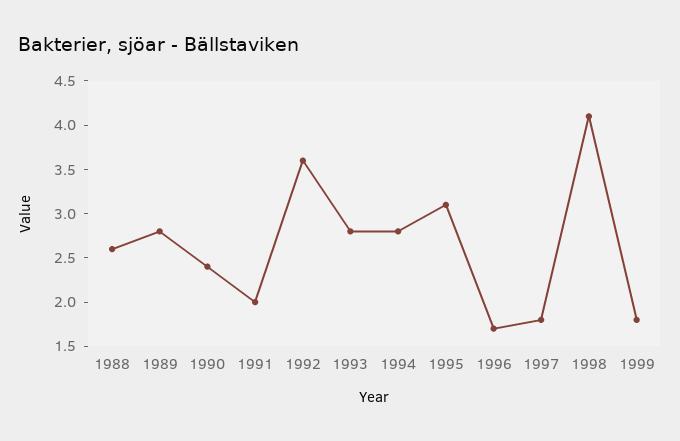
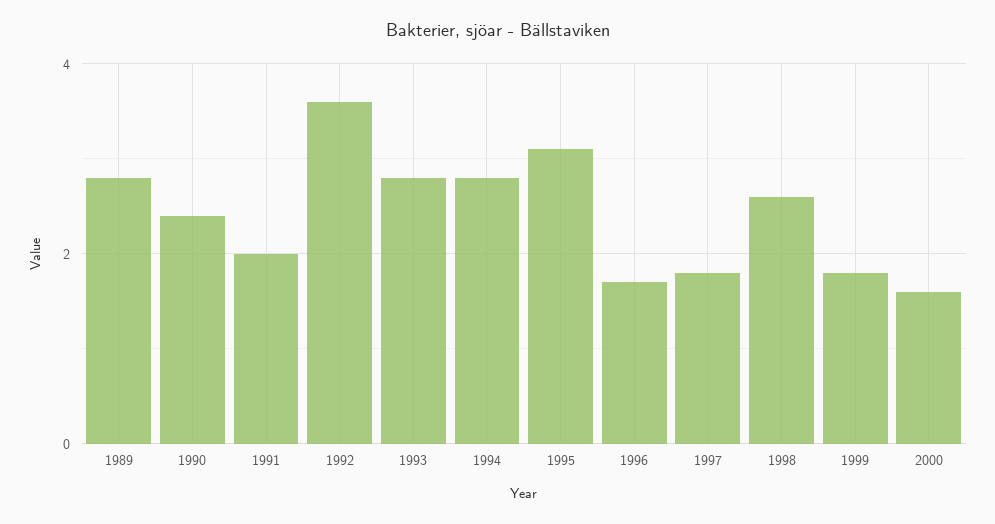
1988: 2.6 -> none
1998: 4.1 -> 2.5
2000: none -> 1.5

